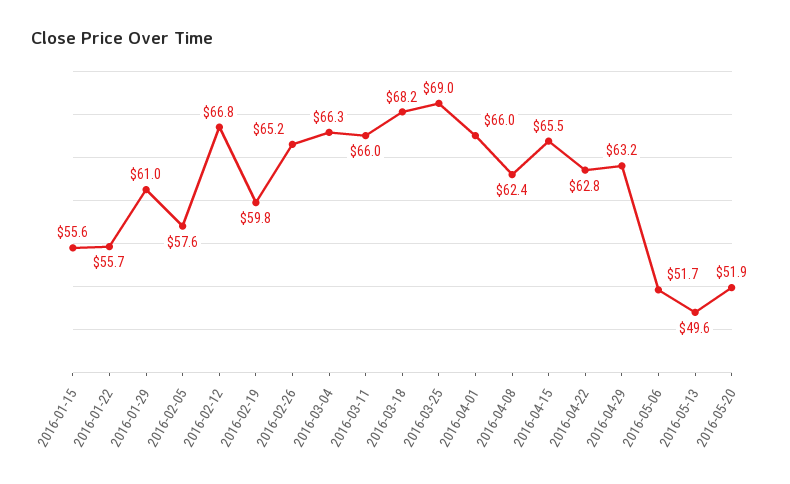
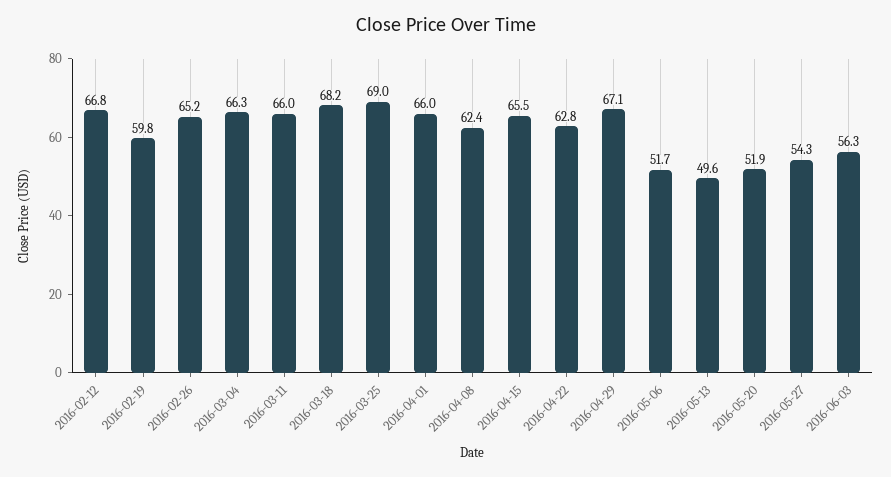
2016-01-15: 55.6 -> none
2016-01-22: 55.7 -> none
2016-01-29: 61 -> none
2016-02-05: 57.6 -> none
2016-04-29: 63.2 -> 67.1
2016-05-27: none -> 54.3
2016-06-03: none -> 56.3

